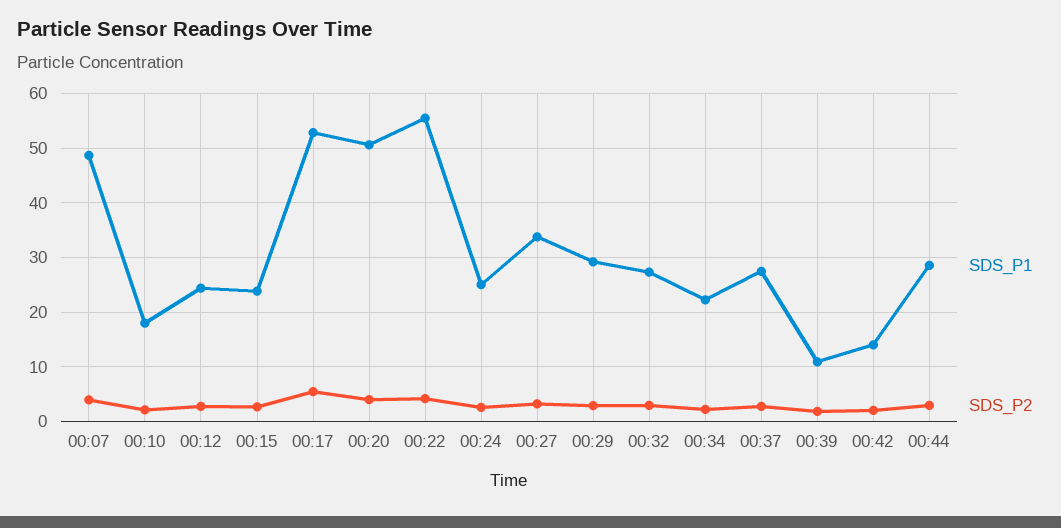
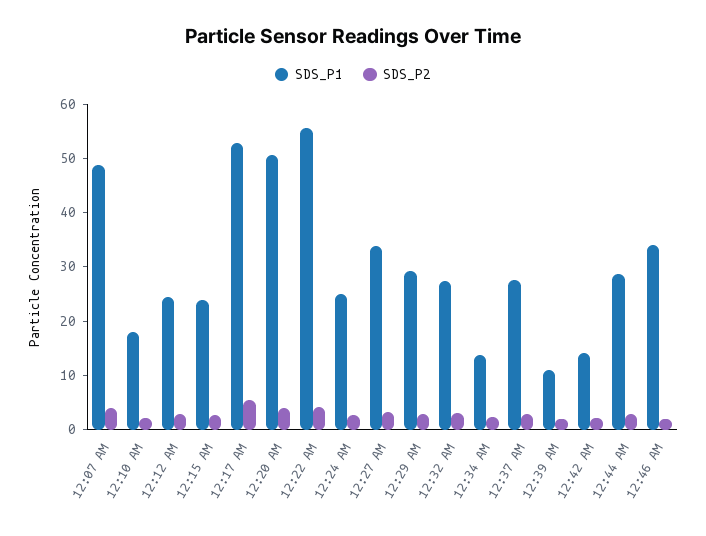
SDS_P1, 00:34: 22 -> 14
SDS_P1, 12:46 AM: none -> 34
SDS_P2, 12:46 AM: none -> 2

